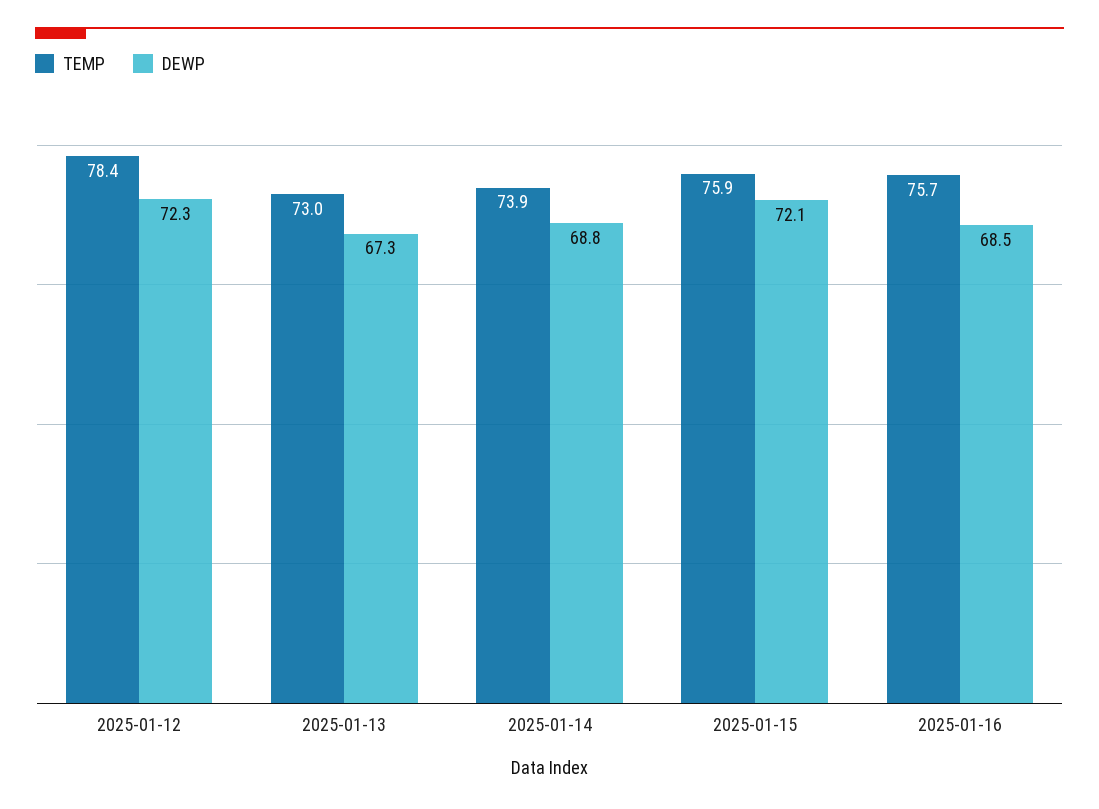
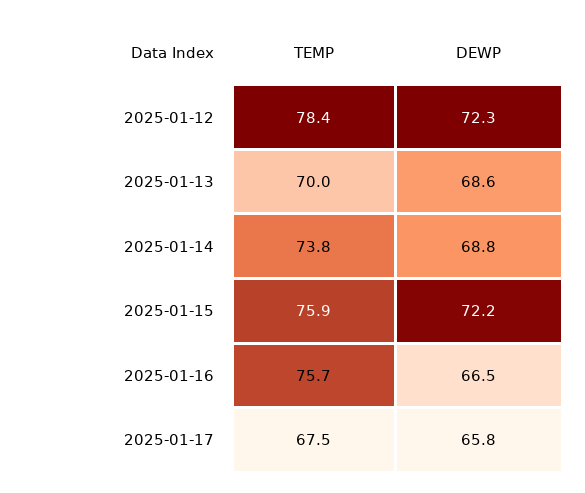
TEMP, 2025-01-13: 73 -> 70
DEWP, 2025-01-13: 67.3 -> 68.6
TEMP, 2025-01-14: 73.9 -> 73.8
DEWP, 2025-01-15: 72.1 -> 72.2
DEWP, 2025-01-16: 68.5 -> 66.5
TEMP, 2025-01-17: none -> 67.5
DEWP, 2025-01-17: none -> 65.8

